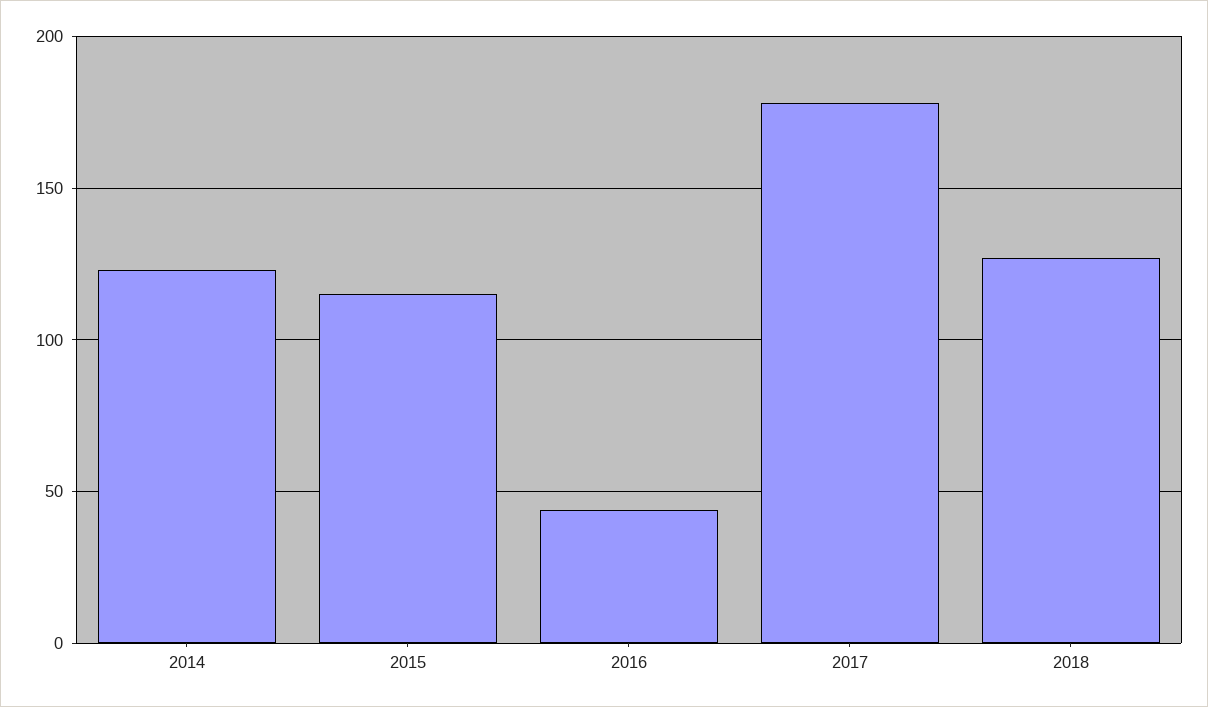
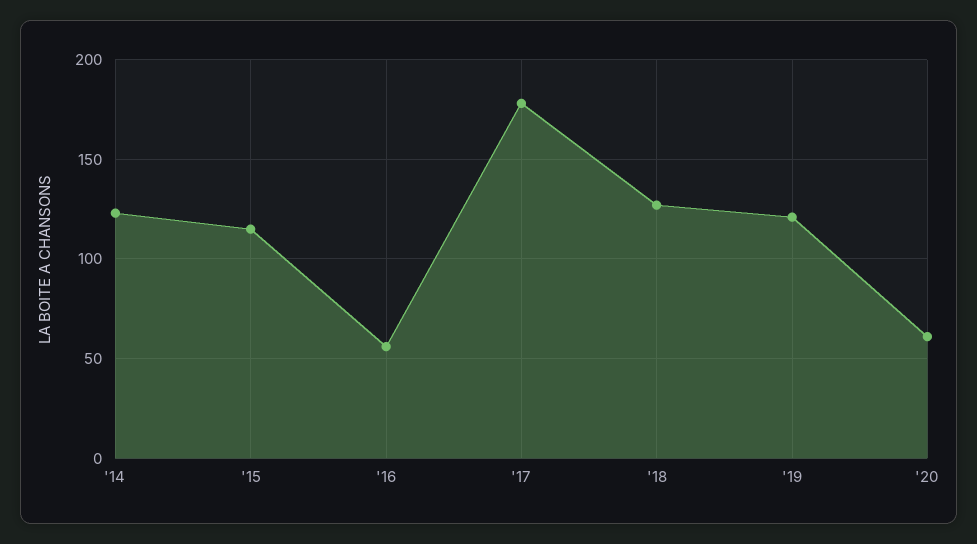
2016: 45 -> 55
'19: none -> 120
'20: none -> 60

